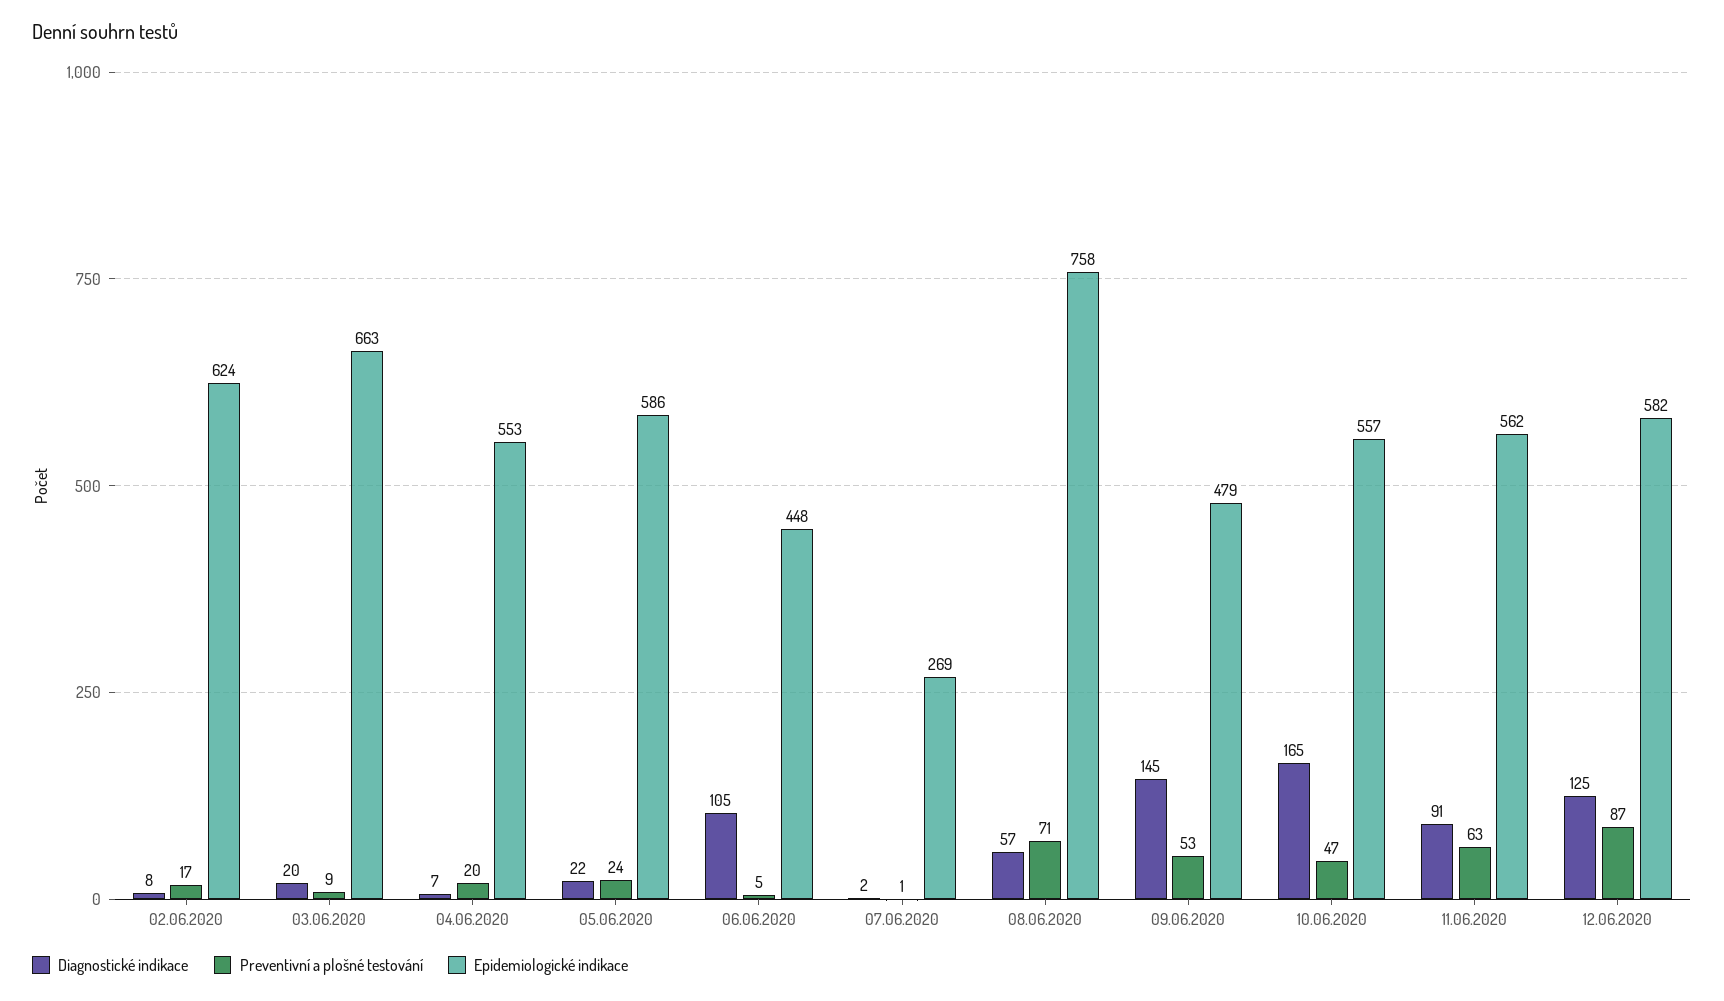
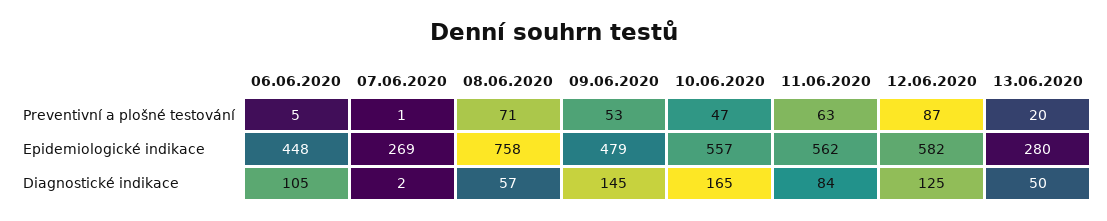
Diagnostické indikace, 02.06.2020: 8 -> none
Preventivní a plošné testování, 02.06.2020: 17 -> none
Epidemiologické indikace, 02.06.2020: 624 -> none
Diagnostické indikace, 03.06.2020: 20 -> none
Preventivní a plošné testování, 03.06.2020: 9 -> none
Epidemiologické indikace, 03.06.2020: 663 -> none
Diagnostické indikace, 04.06.2020: 7 -> none
Preventivní a plošné testování, 04.06.2020: 20 -> none
Epidemiologické indikace, 04.06.2020: 553 -> none
Diagnostické indikace, 05.06.2020: 22 -> none
Preventivní a plošné testování, 05.06.2020: 24 -> none
Epidemiologické indikace, 05.06.2020: 586 -> none
Diagnostické indikace, 11.06.2020: 91 -> 84
Preventivní a plošné testování, 13.06.2020: none -> 20
Epidemiologické indikace, 13.06.2020: none -> 280
Diagnostické indikace, 13.06.2020: none -> 50

